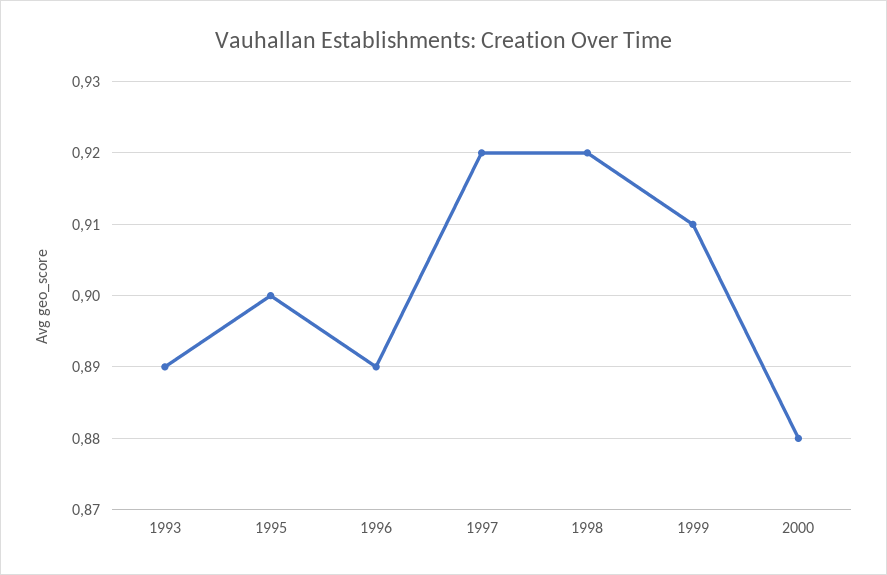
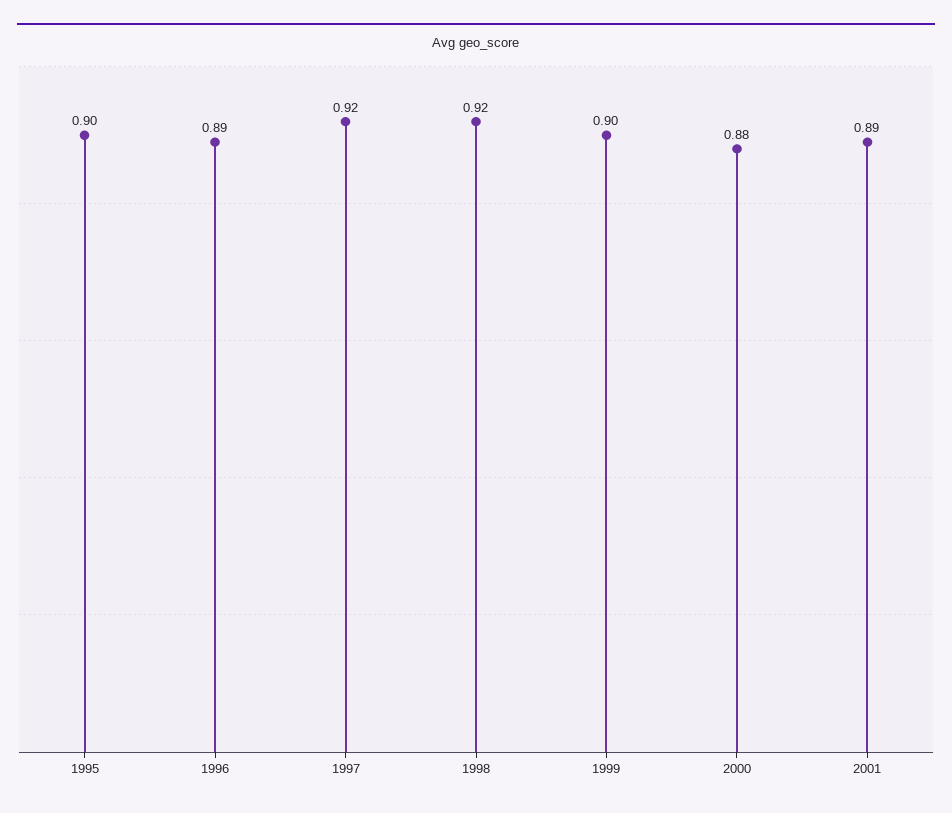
1993: 0.89 -> none
1999: 0.91 -> 0.9
2001: none -> 0.89

